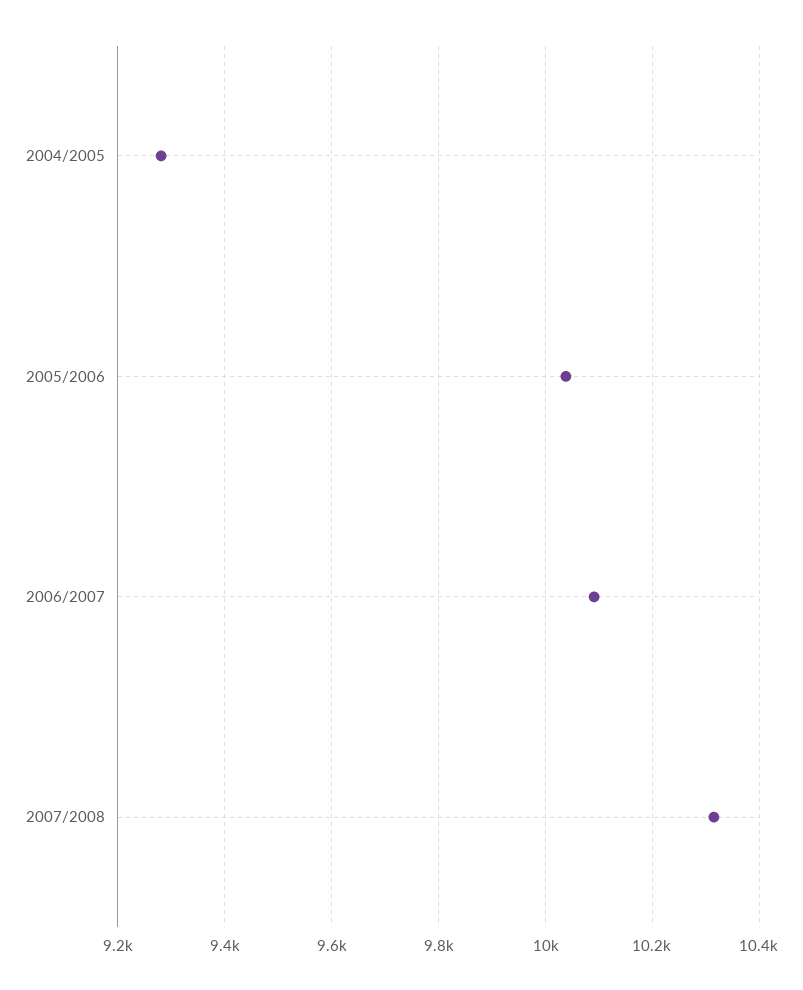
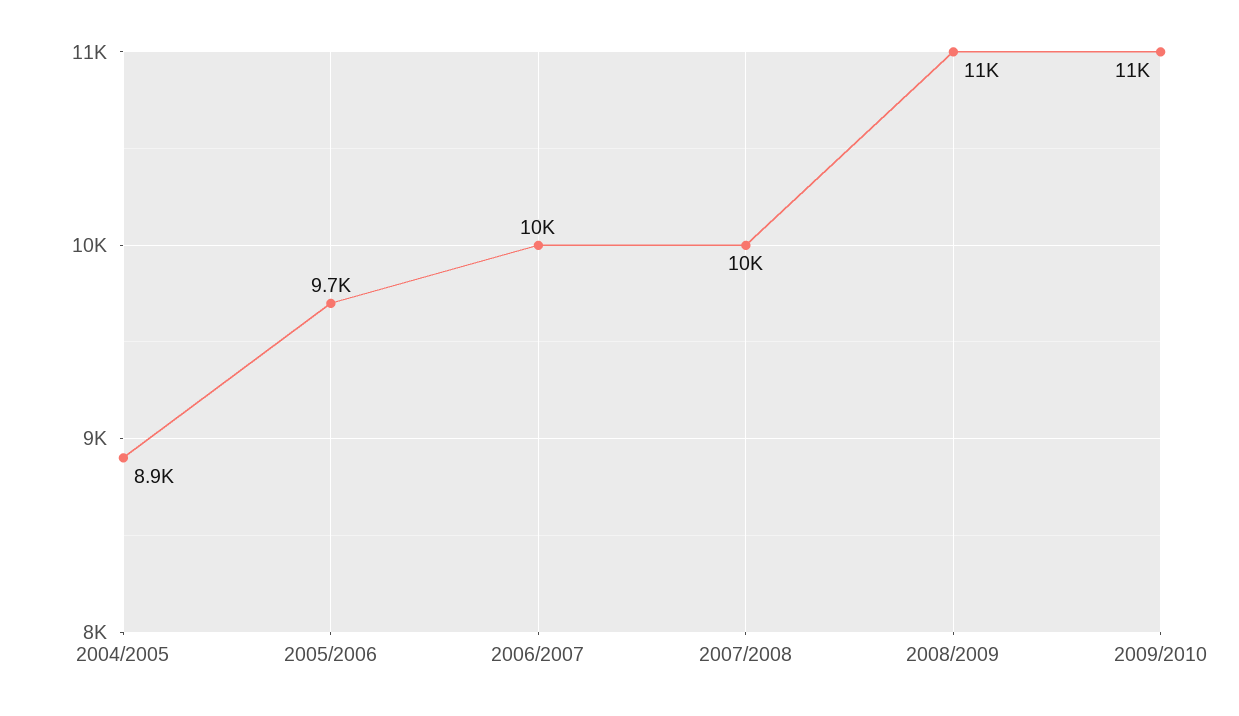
2004/2005: 9280 -> 8900
2005/2006: 10040 -> 9700
2008/2009: none -> 11000
2009/2010: none -> 11000

